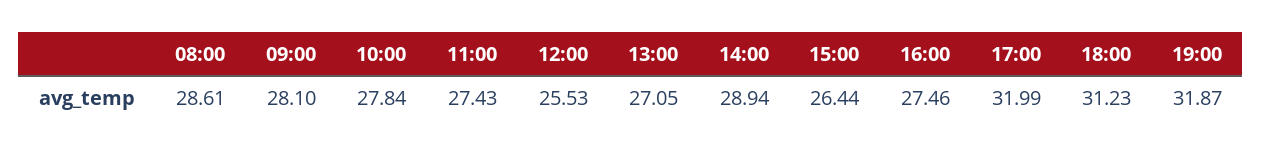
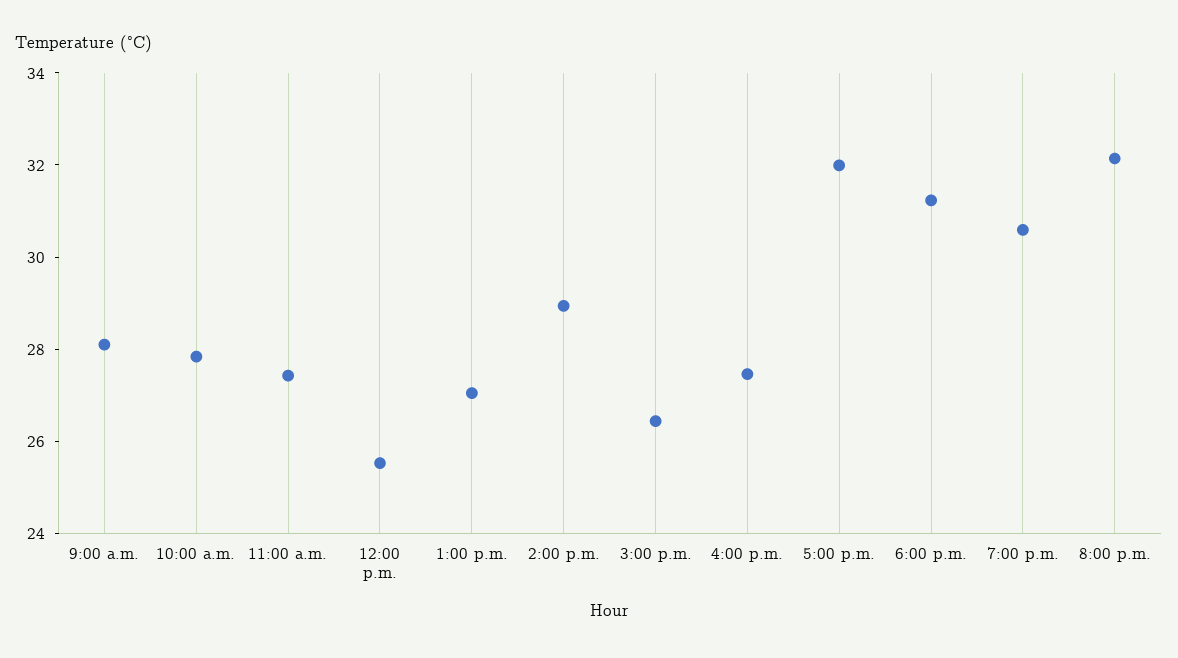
08:00: 28.61 -> none
19:00: 31.87 -> 30.5
8:00 p.m.: none -> 32

